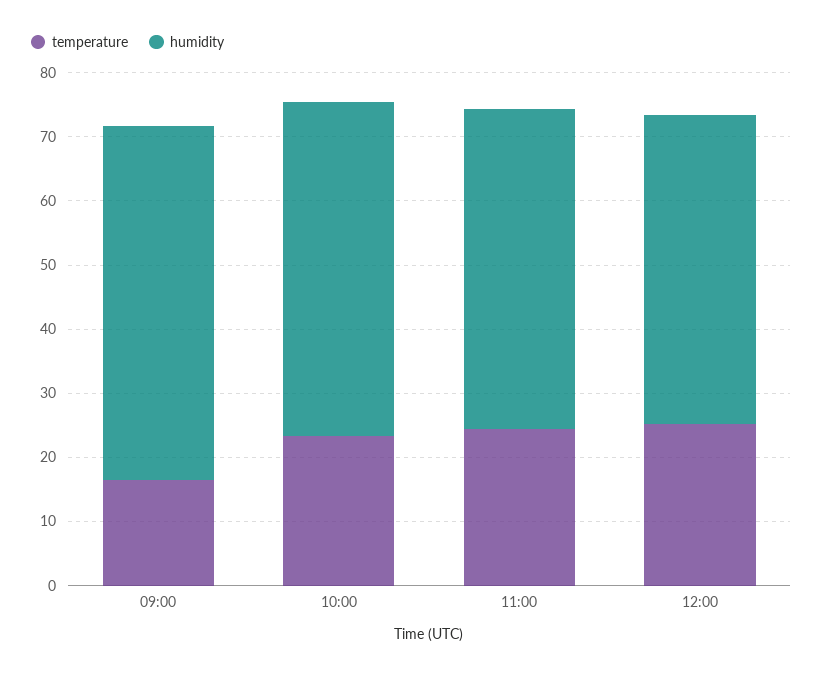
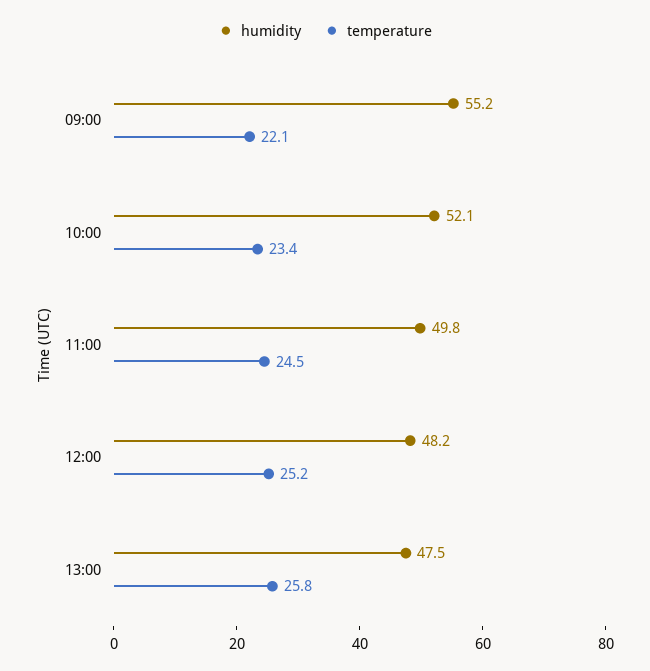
temperature, 09:00: 16 -> 22.1
humidity, 13:00: none -> 47.5
temperature, 13:00: none -> 25.8

